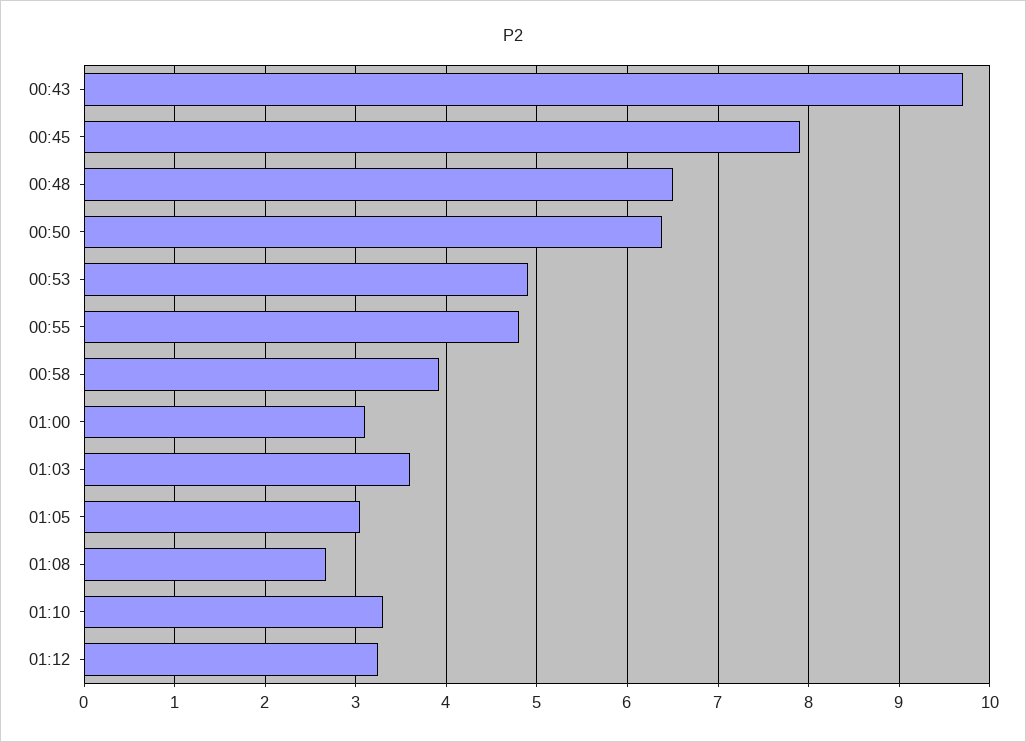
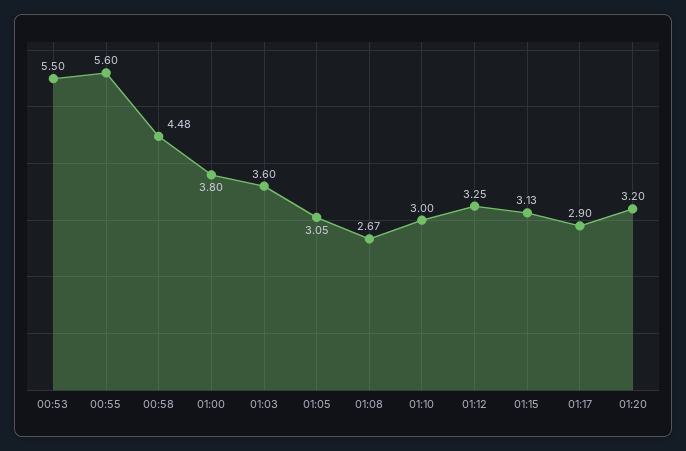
00:43: 9.7 -> none
00:45: 7.9 -> none
00:48: 6.5 -> none
00:50: 6.4 -> none
00:53: 4.9 -> 5.5
00:55: 4.8 -> 5.6
00:58: 3.9 -> 4.48
01:00: 3.1 -> 3.8
01:10: 3.3 -> 3
01:15: none -> 3.13
01:17: none -> 2.9
01:20: none -> 3.2

